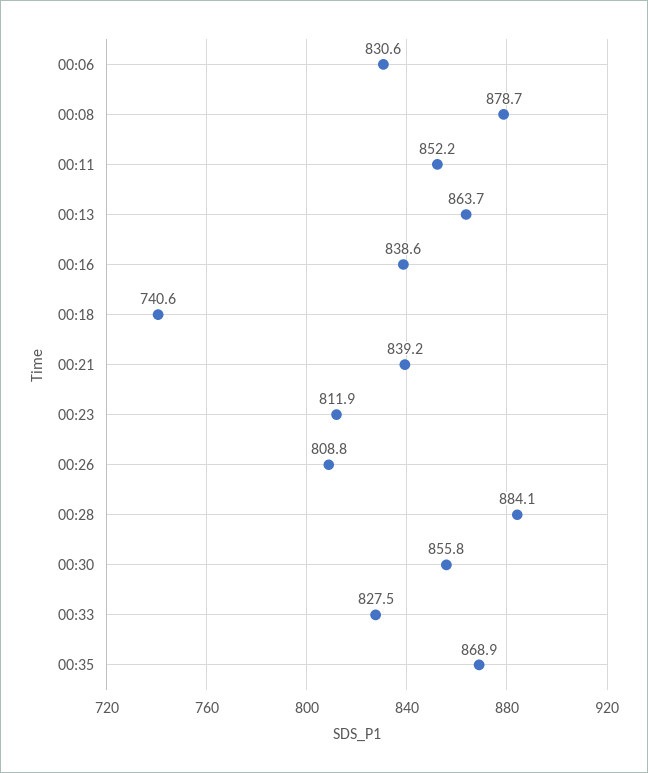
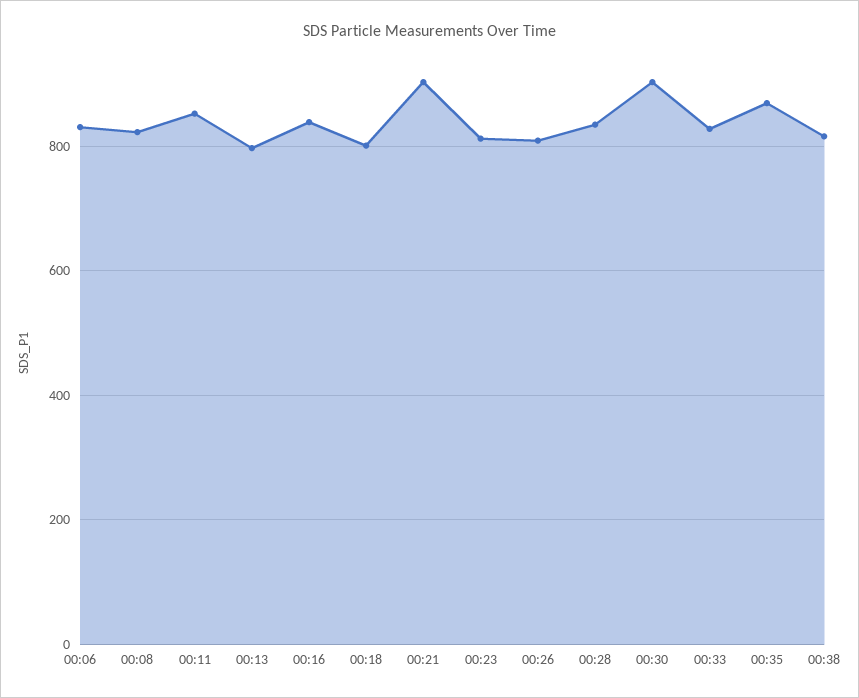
00:08: 878.7 -> 820
00:13: 863.7 -> 800
00:18: 740.6 -> 800
00:21: 839.2 -> 900
00:28: 884.1 -> 840
00:30: 855.8 -> 900
00:38: none -> 820

